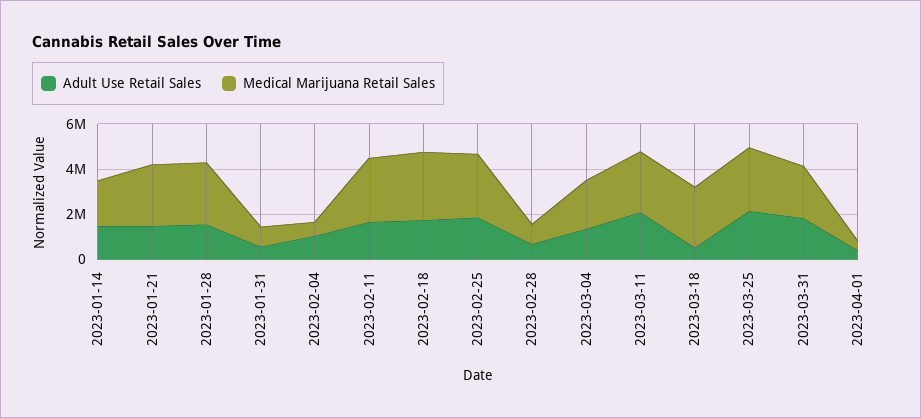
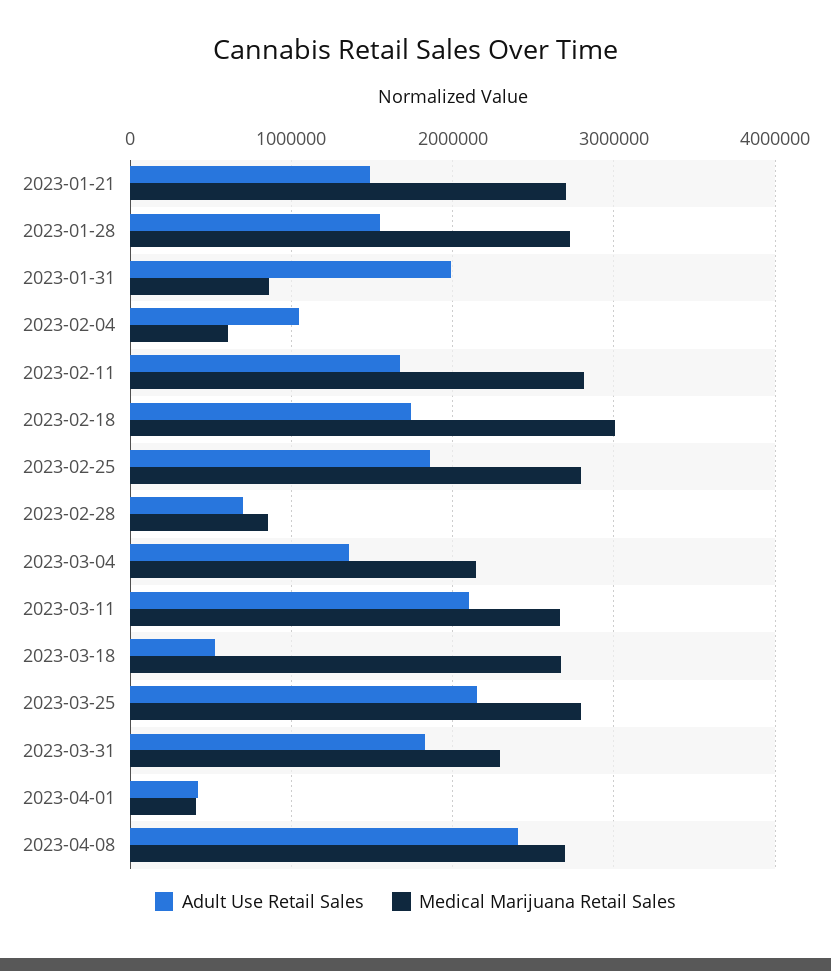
Adult Use Retail Sales, 2023-01-14: 1500000 -> none
Medical Marijuana Retail Sales, 2023-01-14: 2000000 -> none
Adult Use Retail Sales, 2023-01-31: 500000 -> 2000000
Adult Use Retail Sales, 2023-04-08: none -> 2400000
Medical Marijuana Retail Sales, 2023-04-08: none -> 2700000

